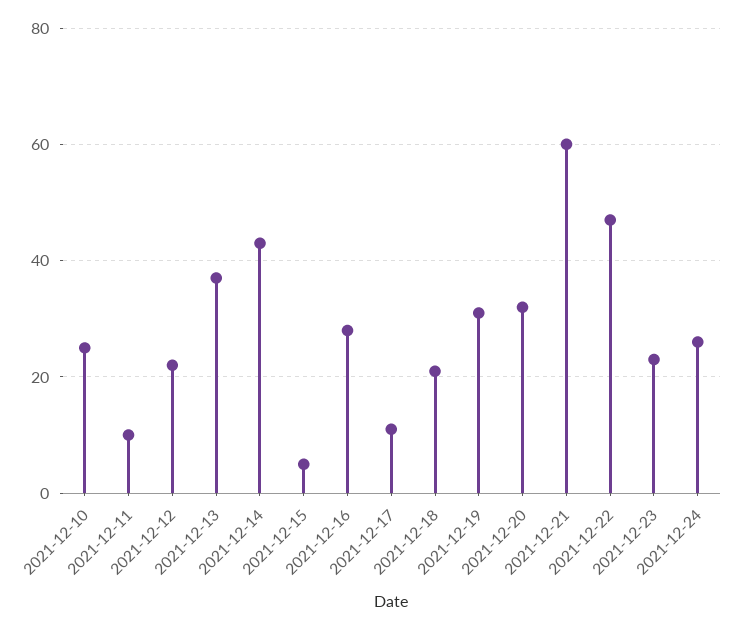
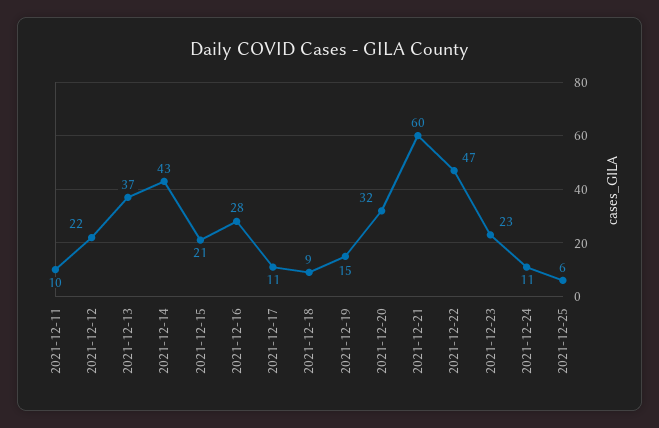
2021-12-10: 25 -> none
2021-12-15: 5 -> 21
2021-12-18: 20 -> 9
2021-12-19: 30 -> 15
2021-12-24: 25 -> 11
2021-12-25: none -> 6

